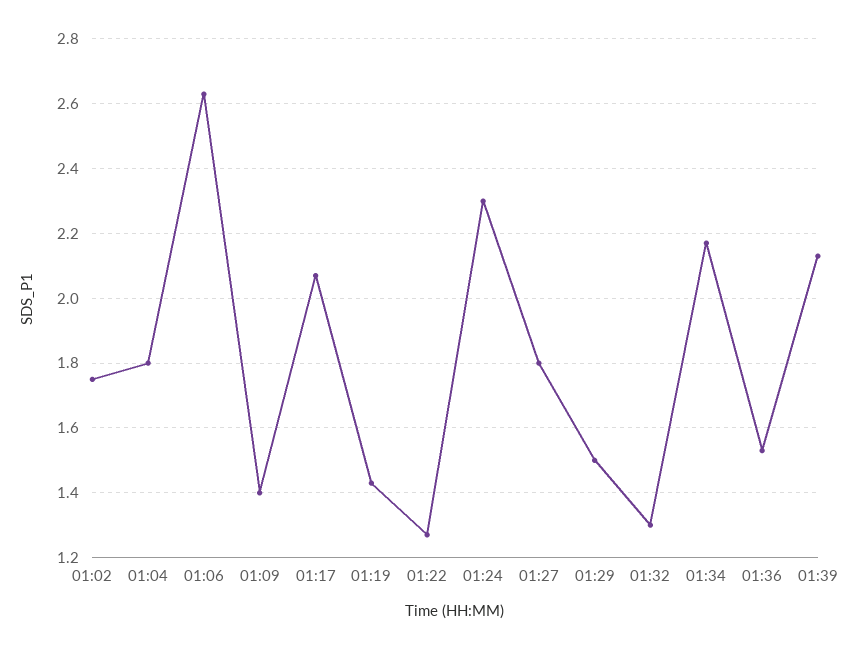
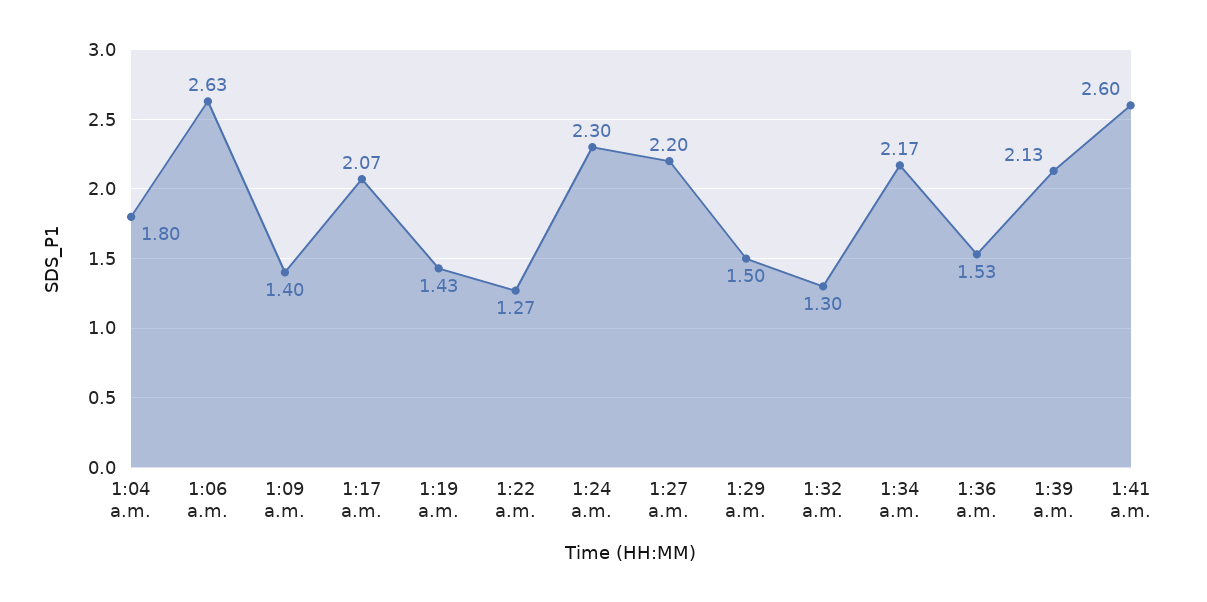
01:02: 1.75 -> none
01:27: 1.8 -> 2.2
1:41 a.m.: none -> 2.6

